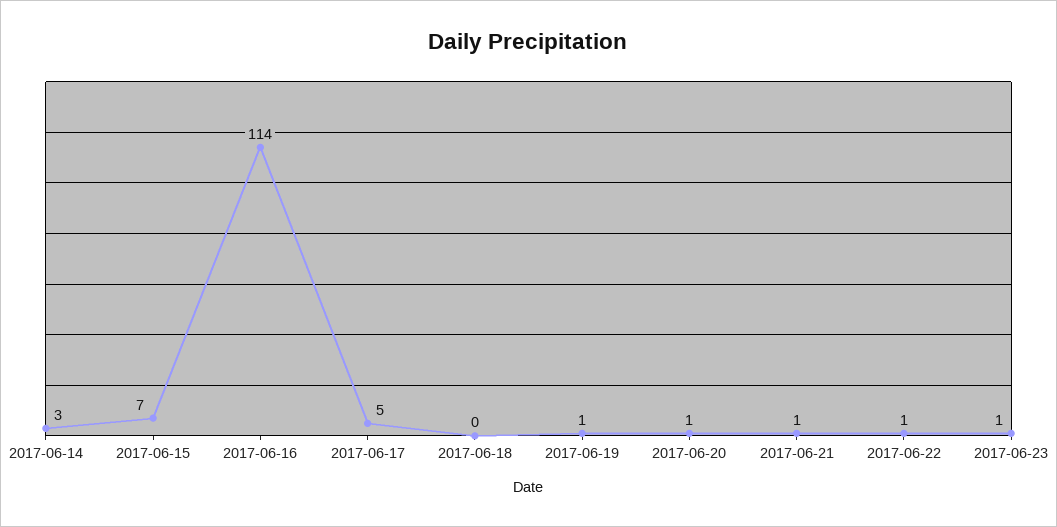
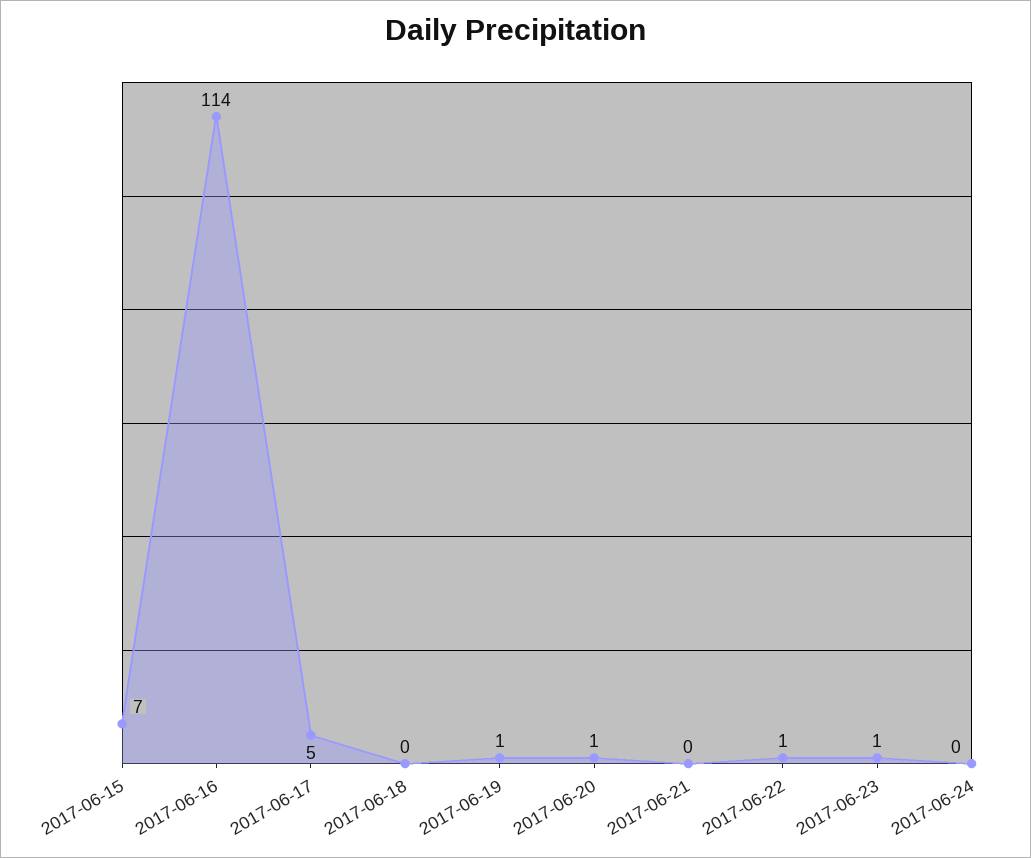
2017-06-14: 3 -> none
2017-06-21: 1 -> 0
2017-06-24: none -> 0

